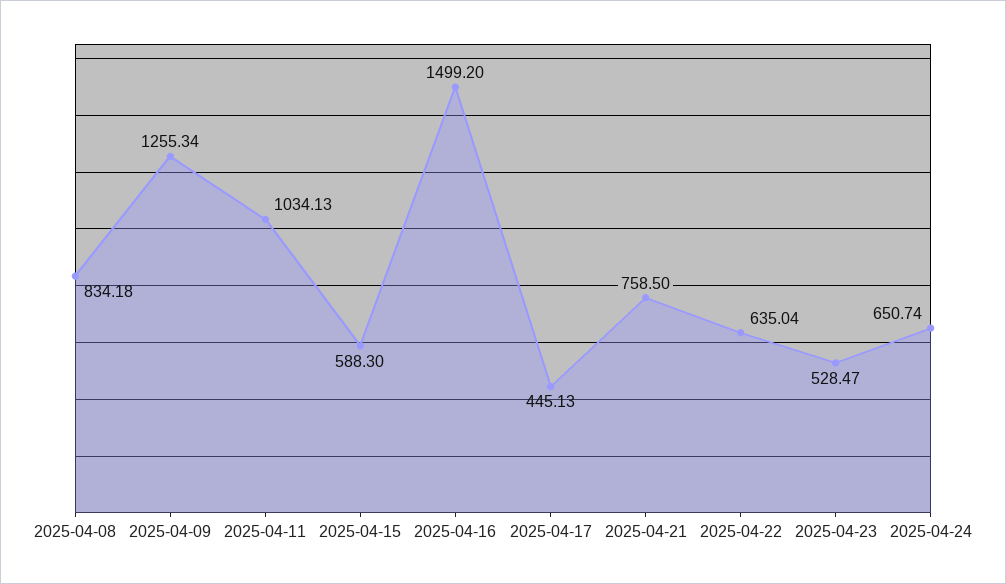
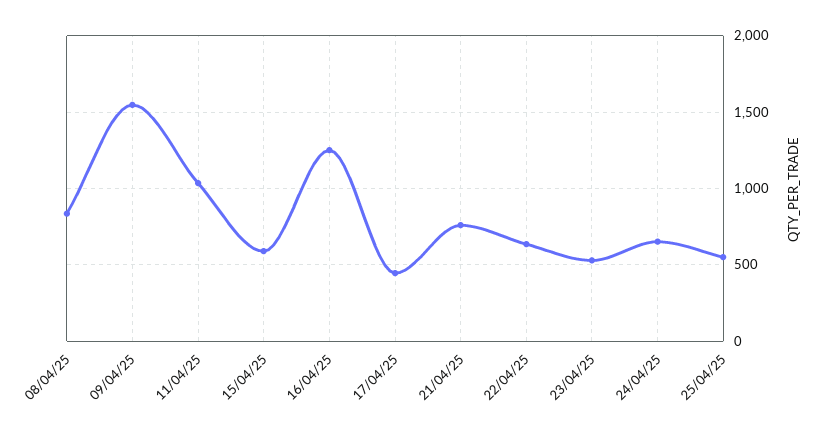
2025-04-09: 1255.34 -> 1550
2025-04-16: 1499.2 -> 1250
25/04/25: none -> 550

